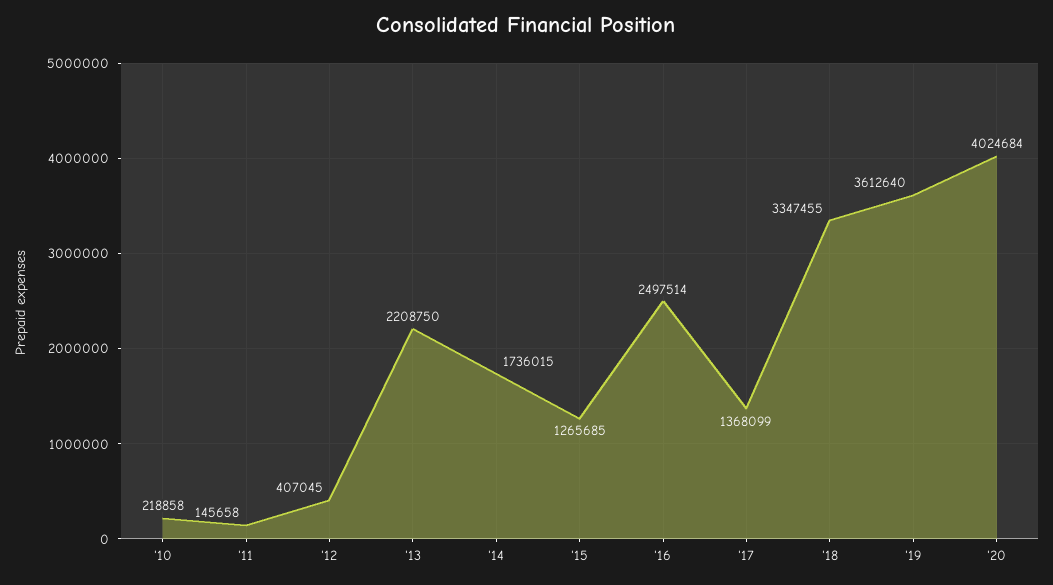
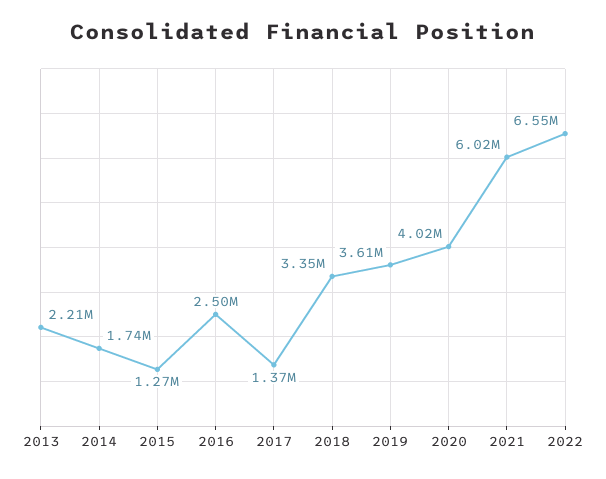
'10: 218858 -> none
'11: 145658 -> none
'12: 407045 -> none
2021: none -> 6020000
2022: none -> 6550000

